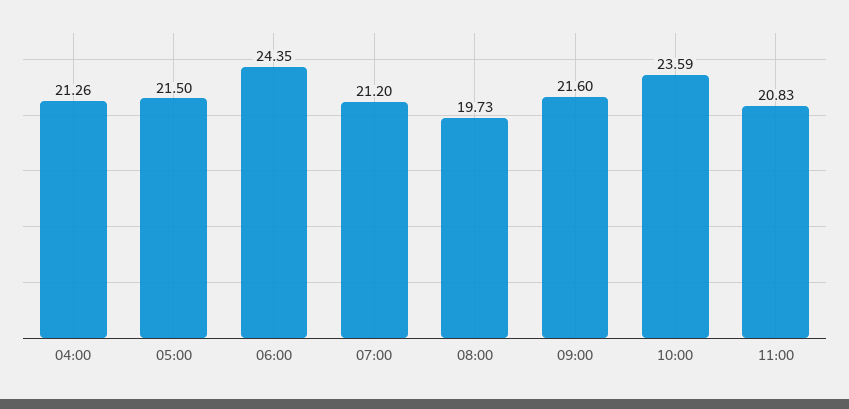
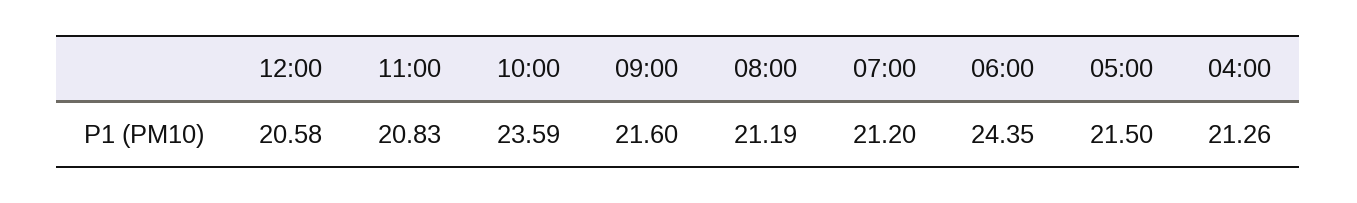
08:00: 19.73 -> 21.19
12:00: none -> 20.58

